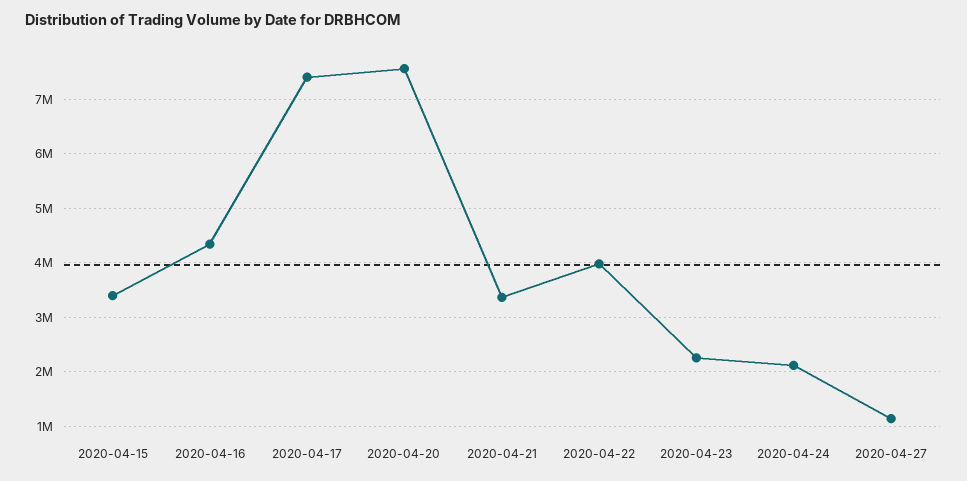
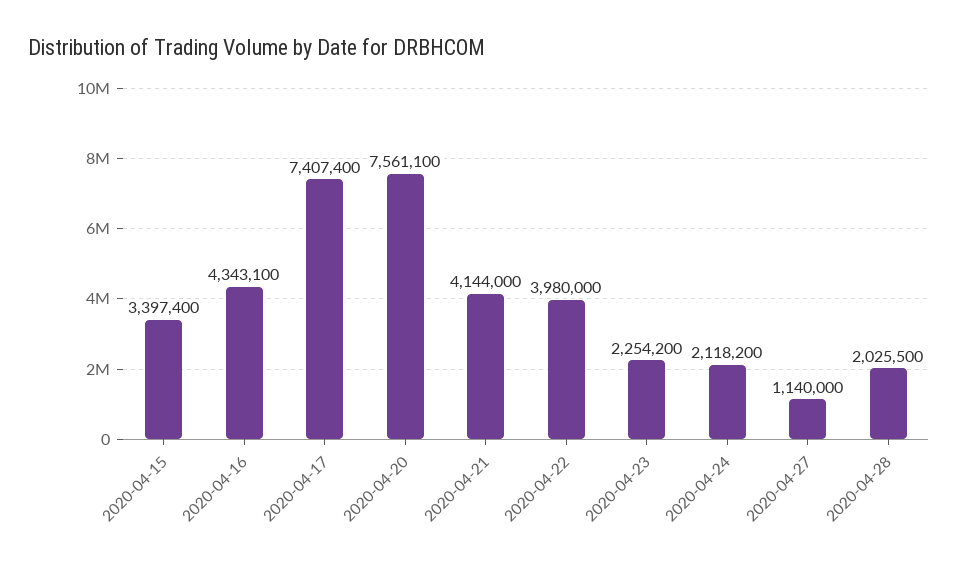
2020-04-21: 3400000 -> 4144000
2020-04-28: none -> 2025500

